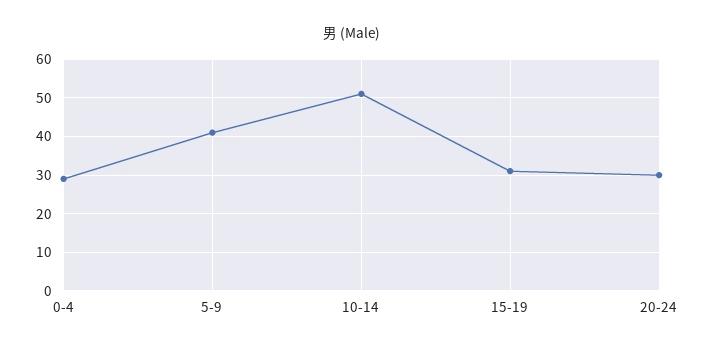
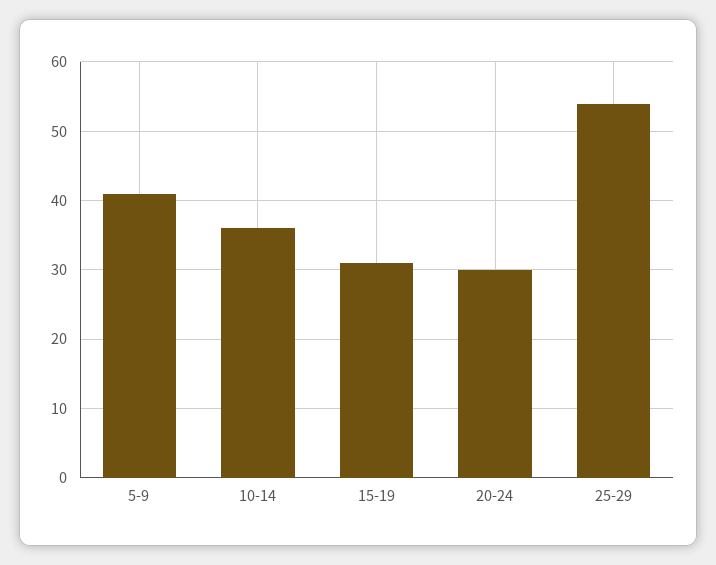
0-4: 30 -> none
10-14: 50 -> 36
25-29: none -> 54

